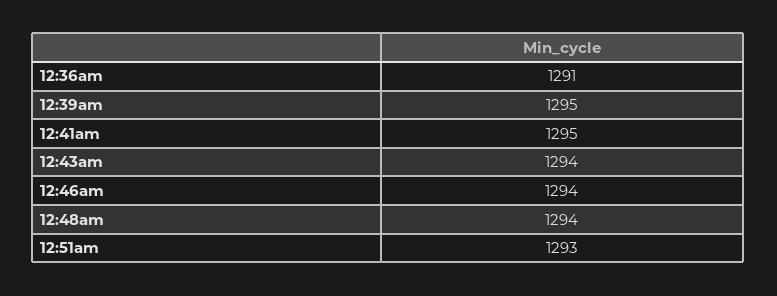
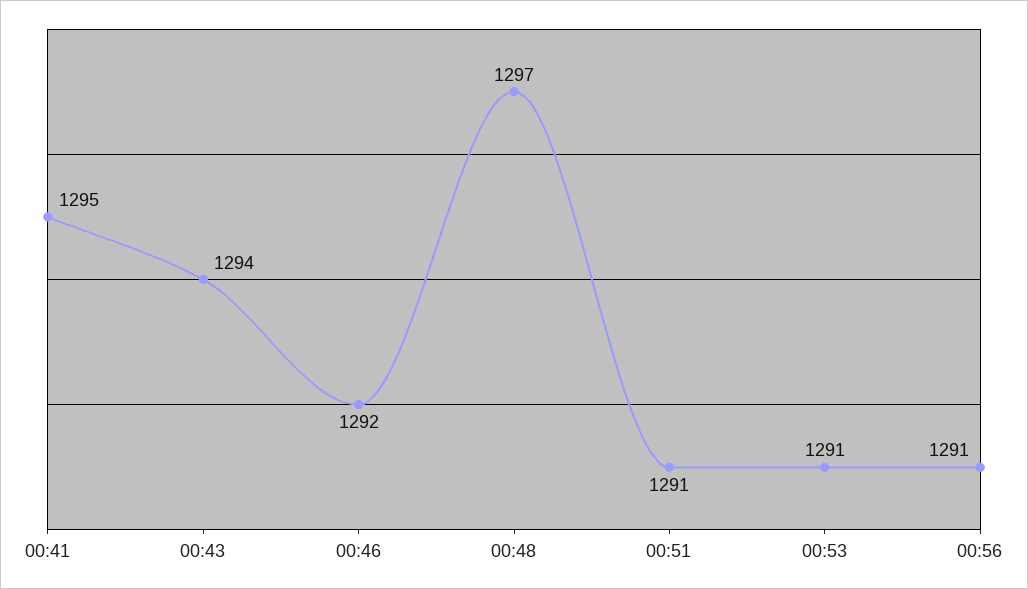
12:36am: 1291 -> none
12:39am: 1295 -> none
12:46am: 1294 -> 1292
12:48am: 1294 -> 1297
12:51am: 1293 -> 1291
00:53: none -> 1291
00:56: none -> 1291

